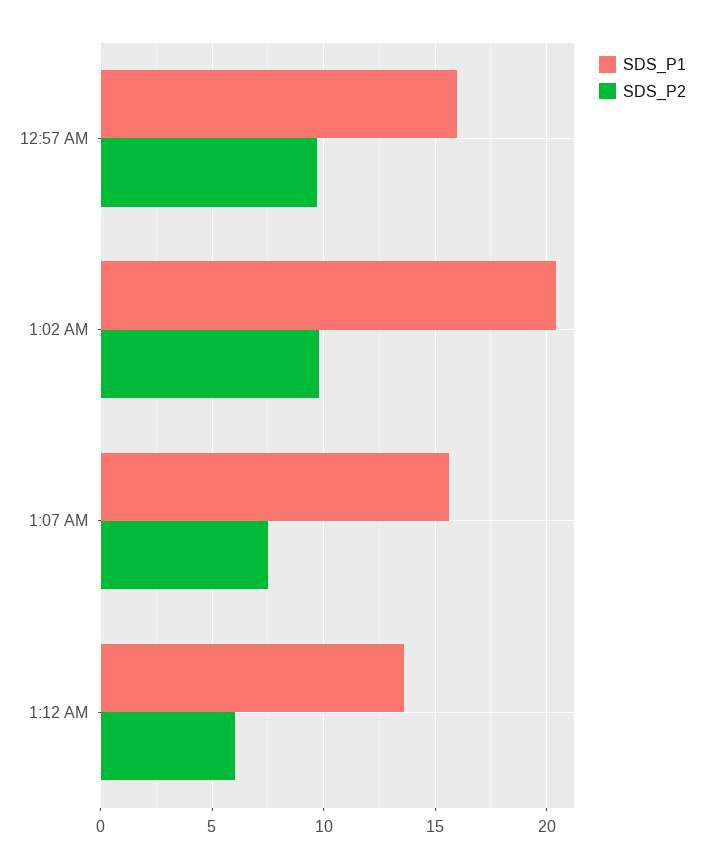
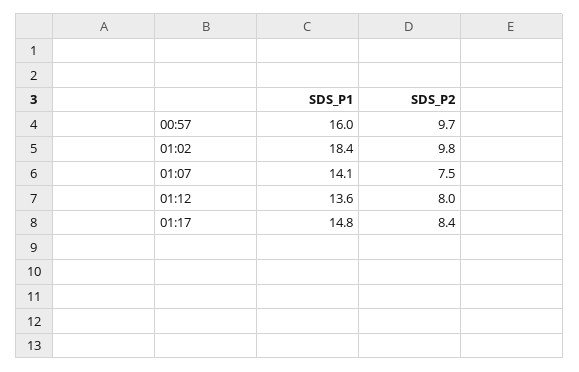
SDS_P1, 1:02 AM: 20.5 -> 18.4
SDS_P1, 1:07 AM: 15.5 -> 14.1
SDS_P2, 1:12 AM: 6 -> 8
SDS_P1, 01:17: none -> 14.8
SDS_P2, 01:17: none -> 8.4

